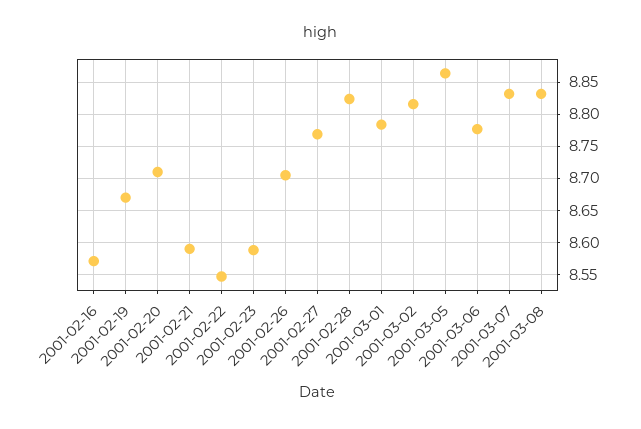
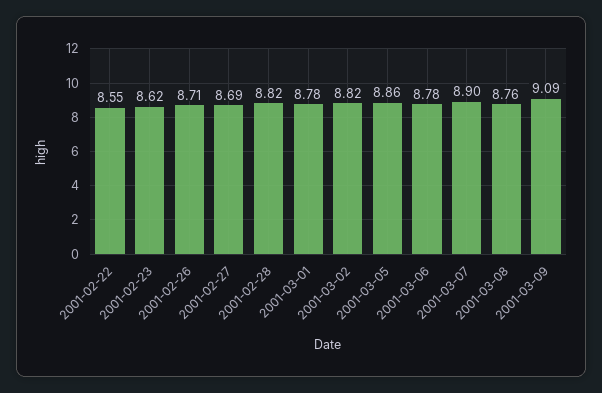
2001-02-16: 8.57 -> none
2001-02-19: 8.67 -> none
2001-02-20: 8.71 -> none
2001-02-21: 8.59 -> none
2001-02-23: 8.59 -> 8.62
2001-02-27: 8.77 -> 8.69
2001-03-07: 8.83 -> 8.9
2001-03-08: 8.83 -> 8.76
2001-03-09: none -> 9.09

